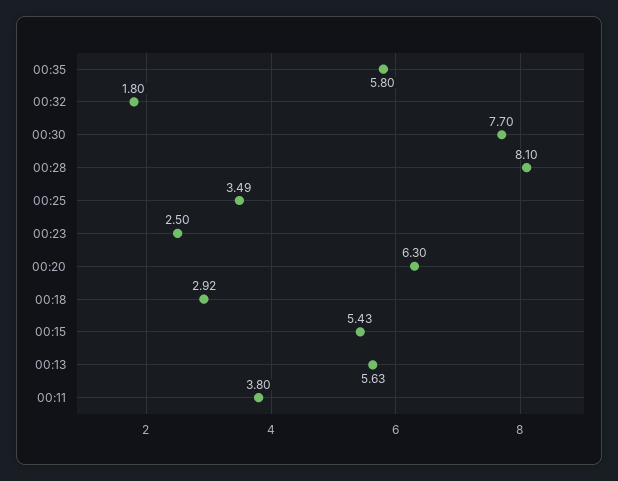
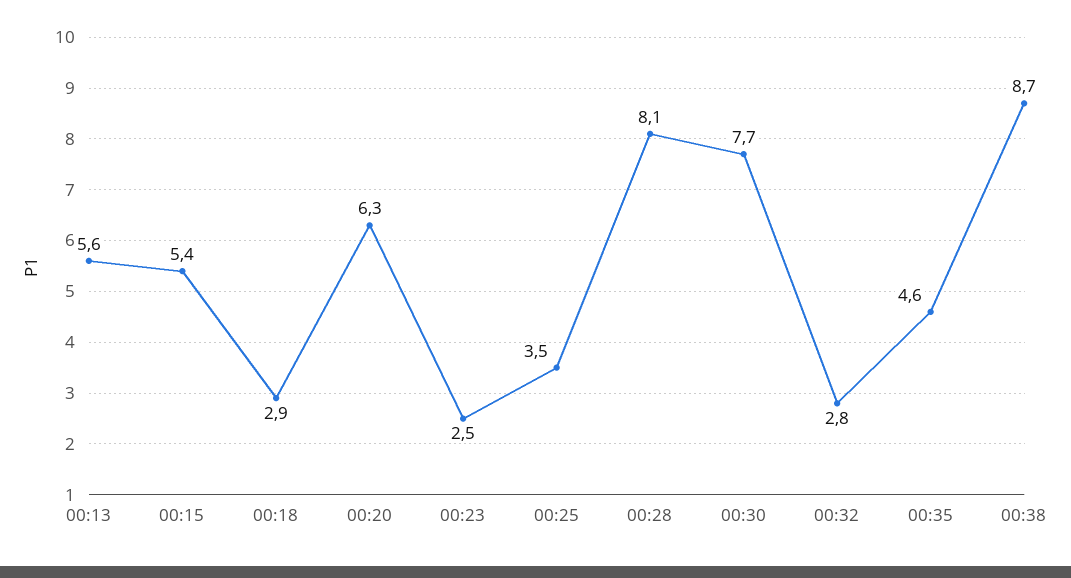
00:35: 5.8 -> 4.6
00:32: 1.8 -> 2.8
00:11: 3.8 -> none
00:38: none -> 8.7

